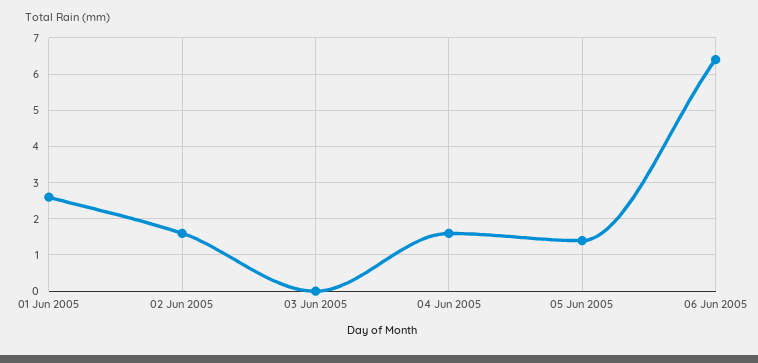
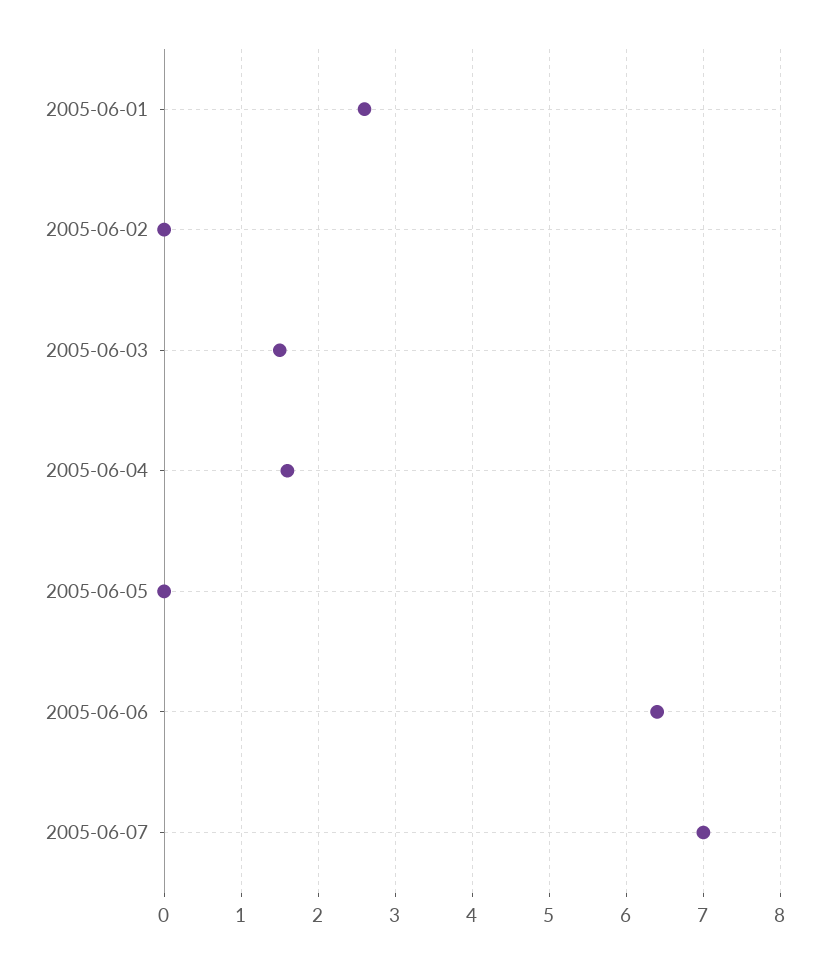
02 Jun 2005: 1.5 -> 0
03 Jun 2005: 0 -> 1.5
05 Jun 2005: 1.5 -> 0
2005-06-07: none -> 7

